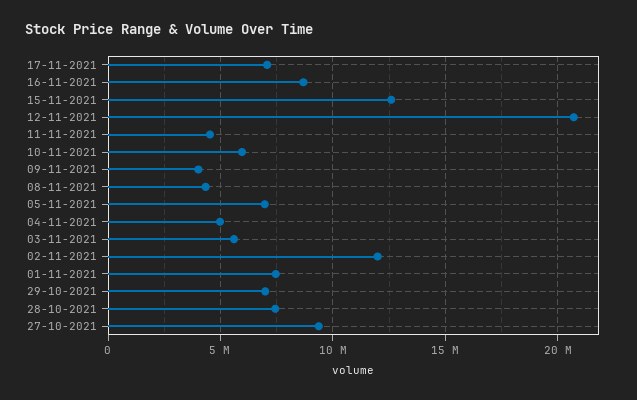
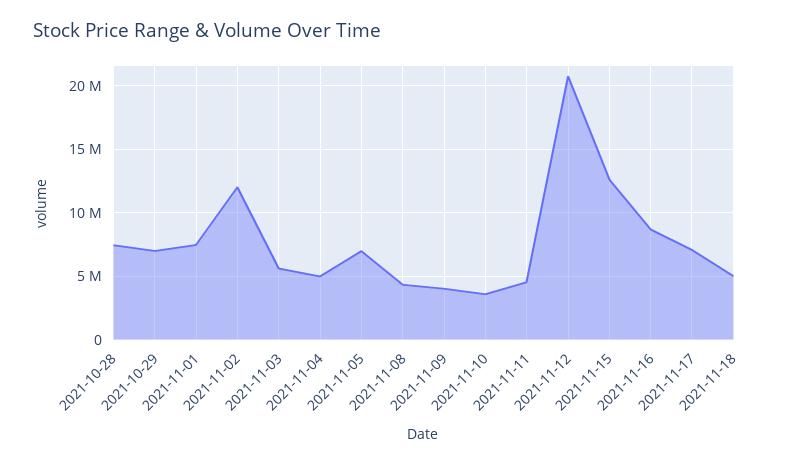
10-11-2021: 6000000 -> 3500000
27-10-2021: 9500000 -> none
2021-11-18: none -> 5000000

